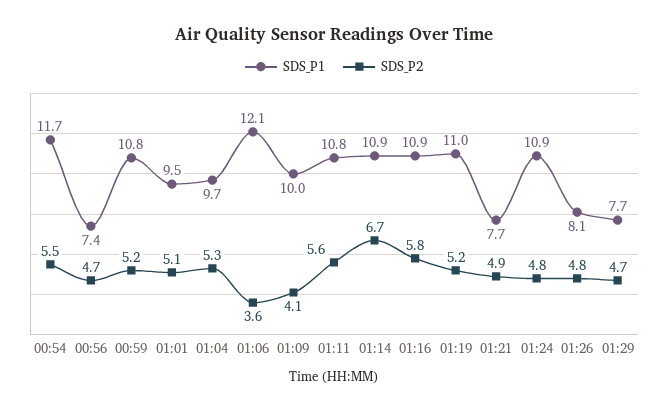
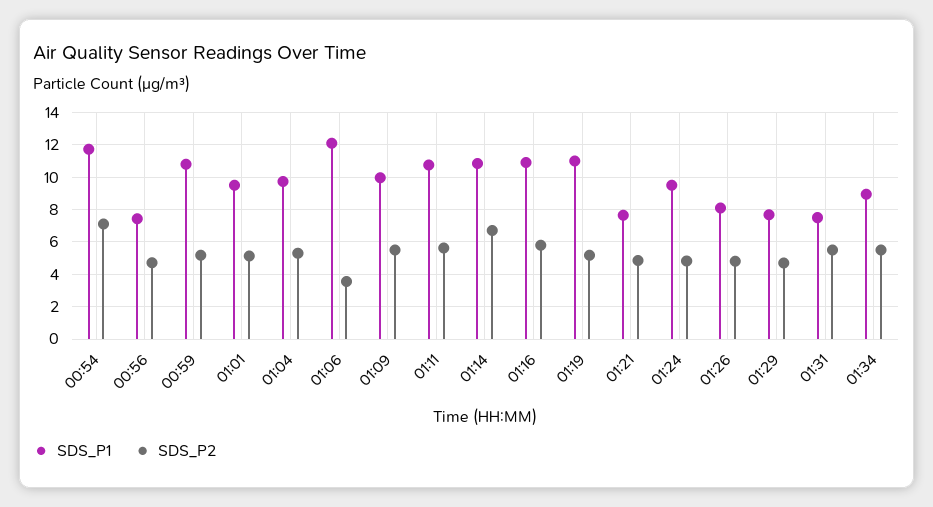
SDS_P2, 00:54: 5.5 -> 7
SDS_P2, 01:09: 4.1 -> 5.5
SDS_P1, 01:24: 10.9 -> 9.5
SDS_P1, 01:31: none -> 7.5
SDS_P2, 01:31: none -> 5.5
SDS_P1, 01:34: none -> 9
SDS_P2, 01:34: none -> 5.5

